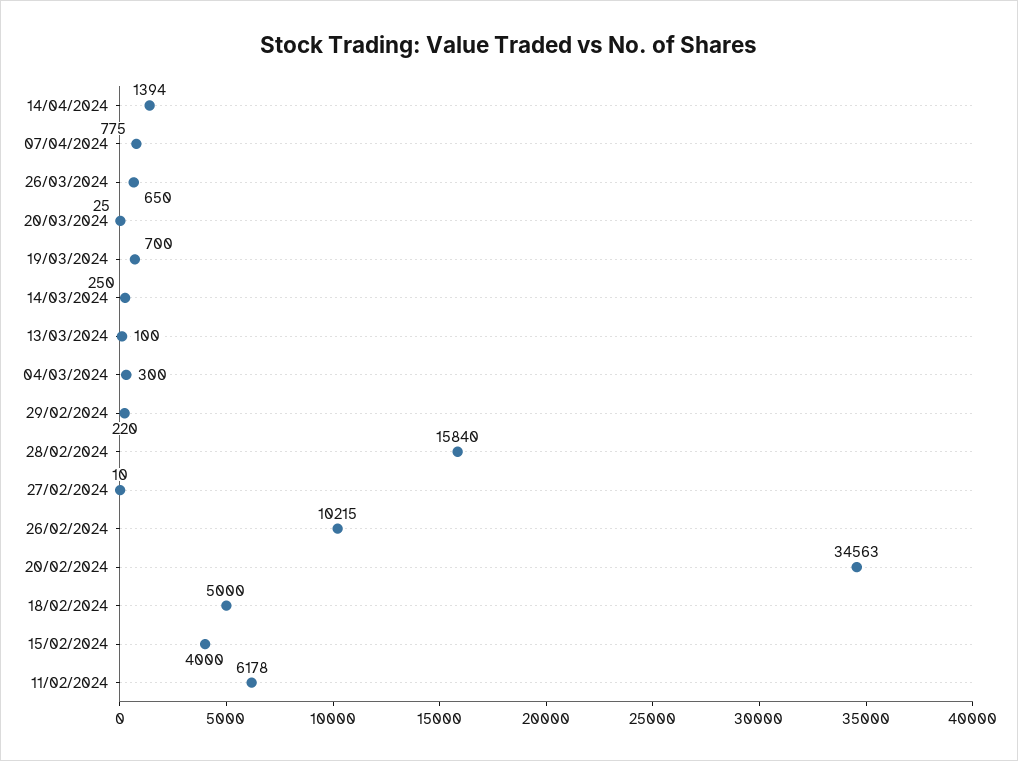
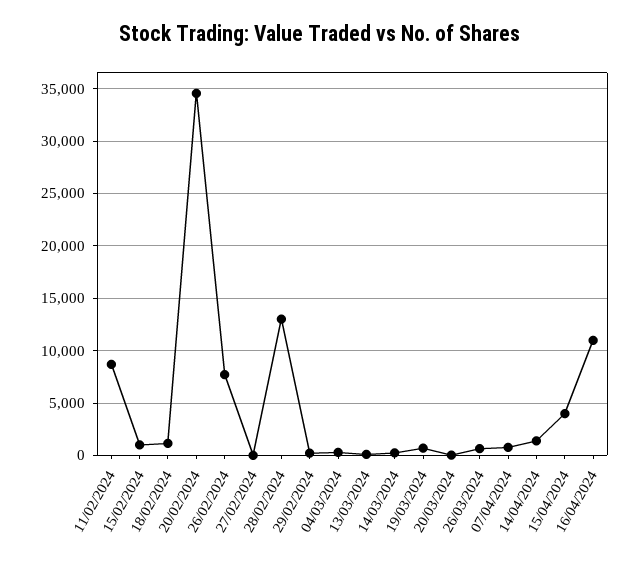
28/02/2024: 15840 -> 13000
26/02/2024: 10215 -> 8000
18/02/2024: 5000 -> 1000
15/02/2024: 4000 -> 1000
11/02/2024: 6178 -> 9000
15/04/2024: none -> 4000
16/04/2024: none -> 11000

